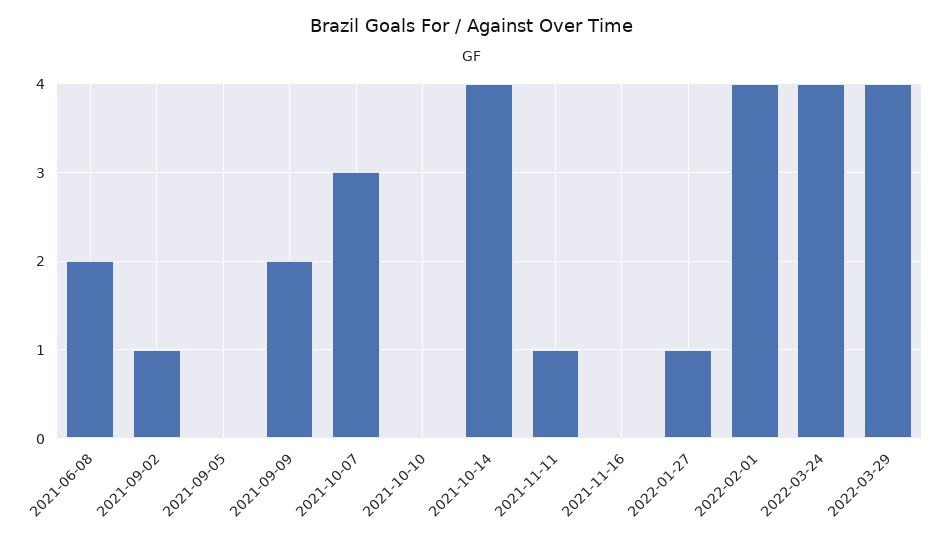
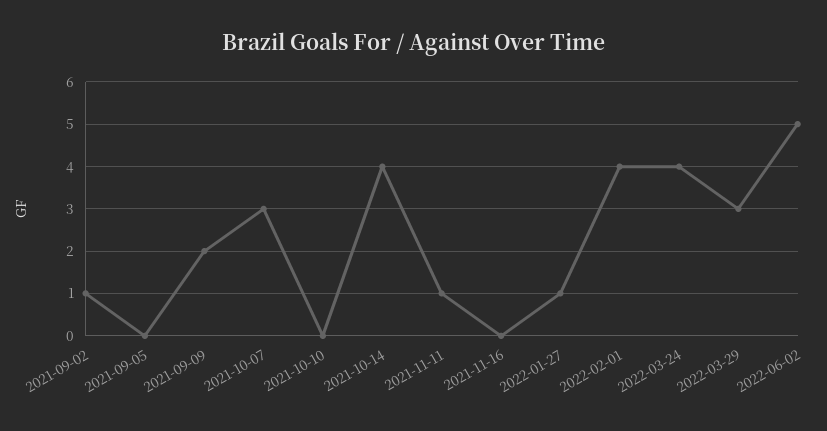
2021-06-08: 2 -> none
2022-03-29: 4 -> 3
2022-06-02: none -> 5

